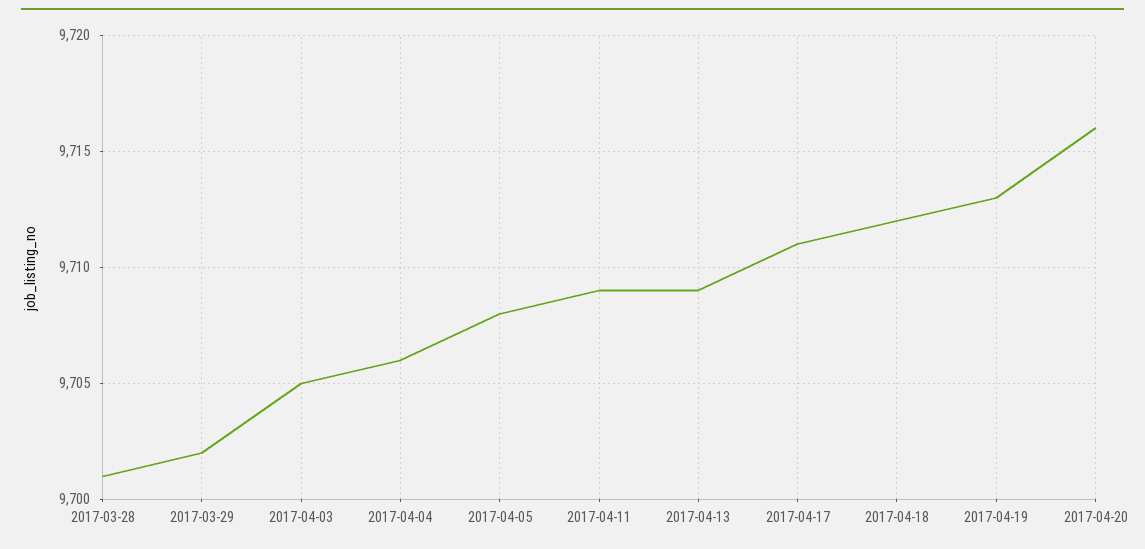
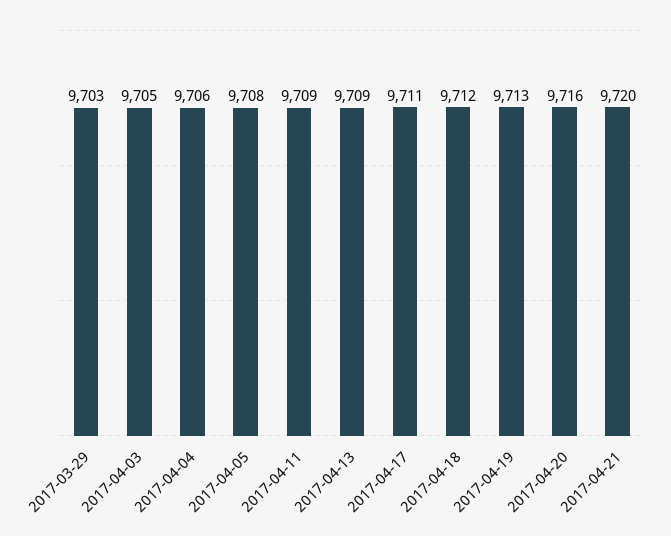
2017-03-28: 9701 -> none
2017-03-29: 9702 -> 9703
2017-04-21: none -> 9720

